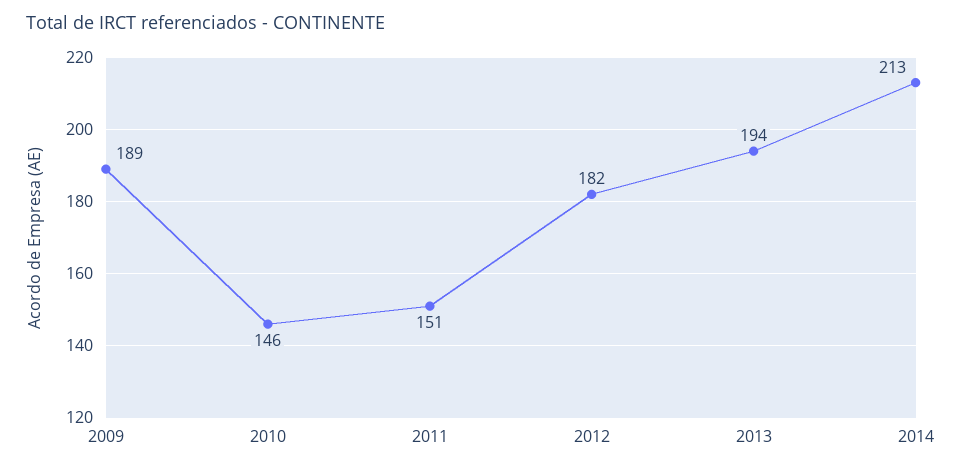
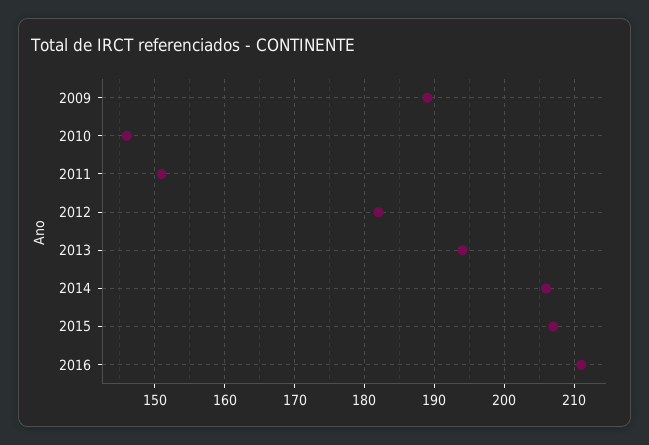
2014: 213 -> 206
2015: none -> 207
2016: none -> 211

